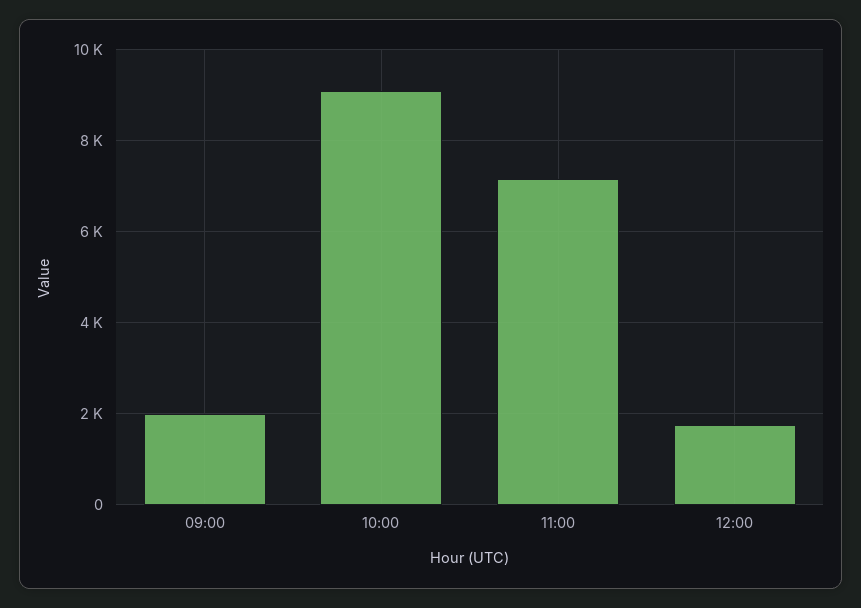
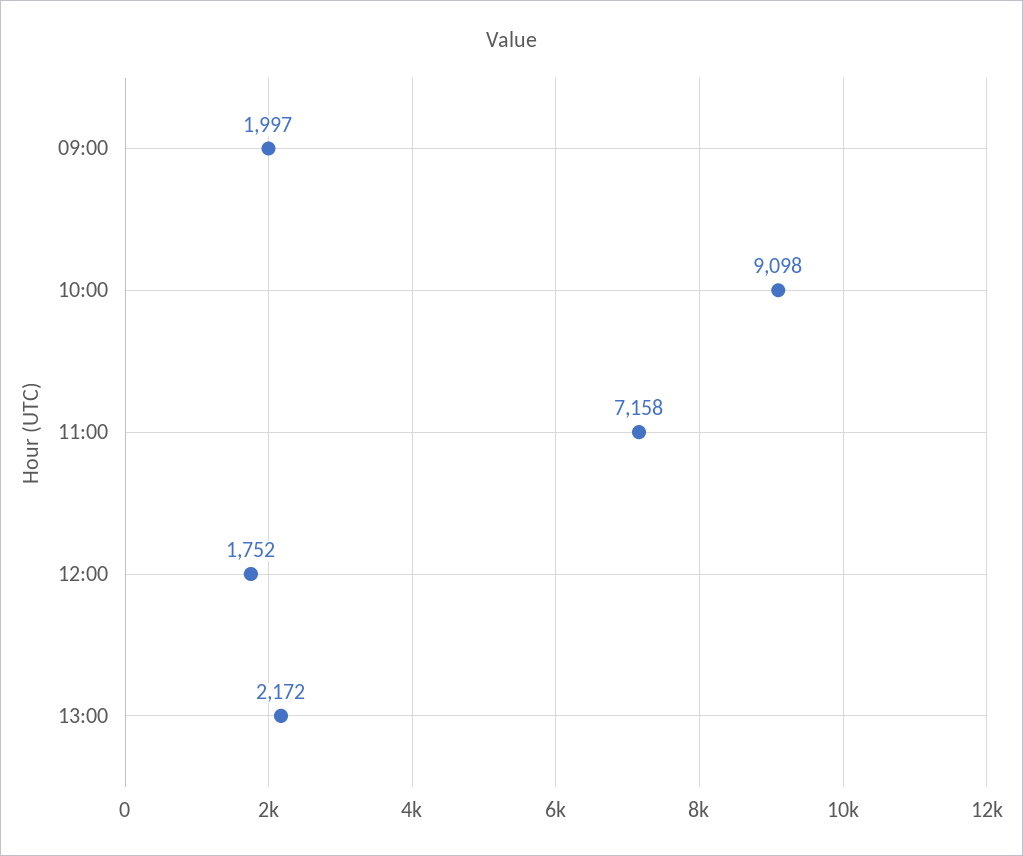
13:00: none -> 2172

